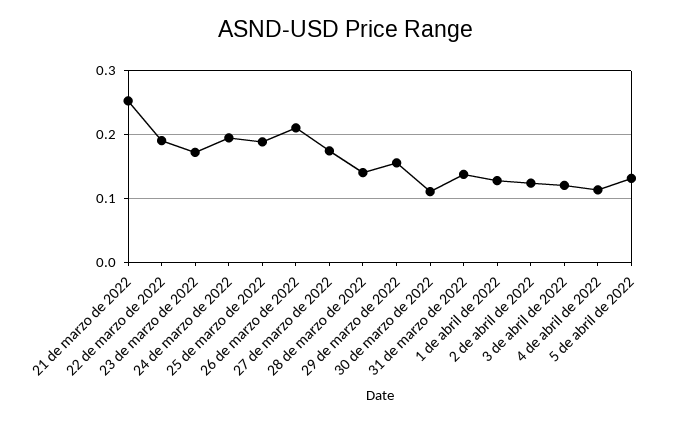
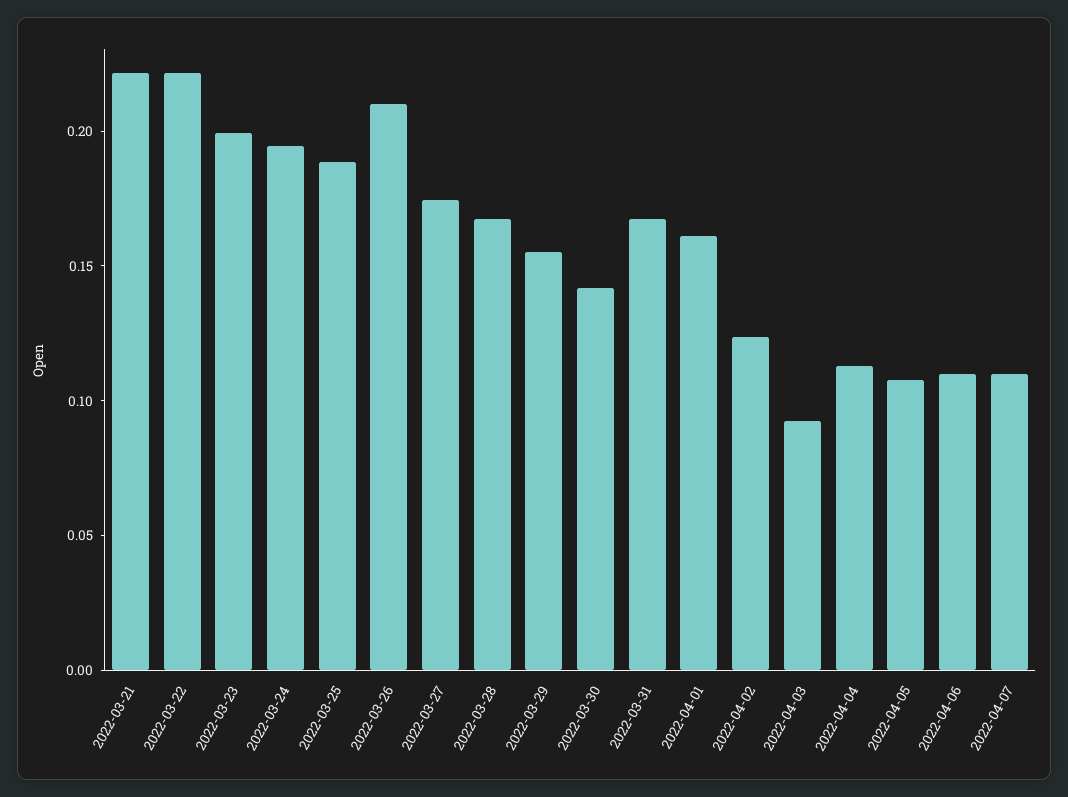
21 de marzo de 2022: 0.25 -> 0.22
22 de marzo de 2022: 0.19 -> 0.22
23 de marzo de 2022: 0.17 -> 0.2
28 de marzo de 2022: 0.14 -> 0.17
30 de marzo de 2022: 0.11 -> 0.14
31 de marzo de 2022: 0.14 -> 0.17
1 de abril de 2022: 0.13 -> 0.16
3 de abril de 2022: 0.12 -> 0.09
5 de abril de 2022: 0.13 -> 0.11
2022-04-06: none -> 0.11
2022-04-07: none -> 0.11

